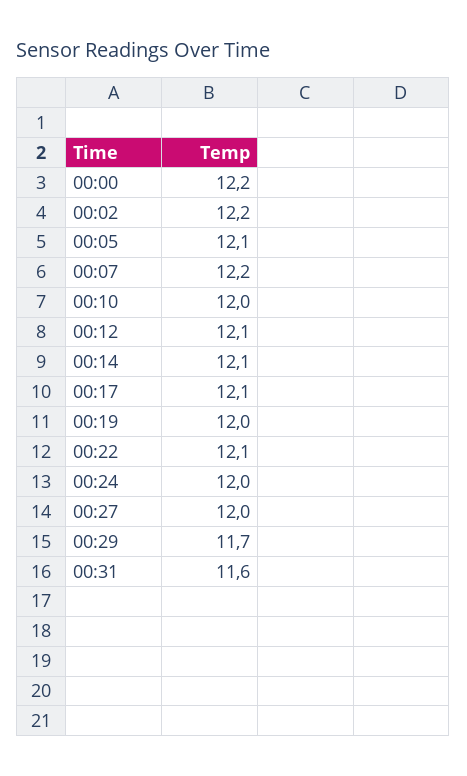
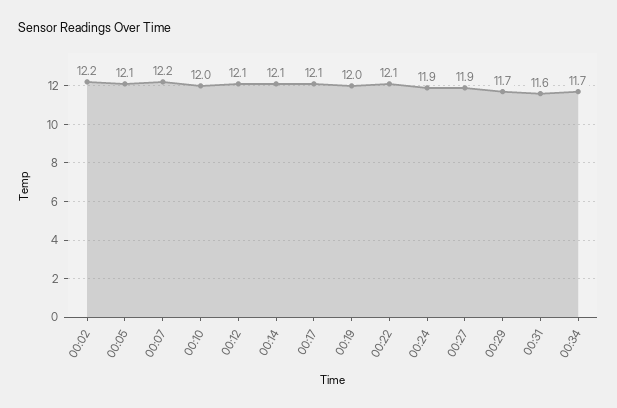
00:00: 12.2 -> none
00:24: 12 -> 11.9
00:27: 12 -> 11.9
00:34: none -> 11.7

